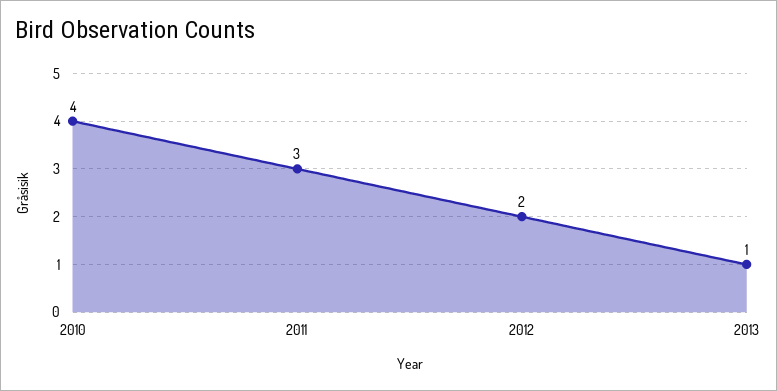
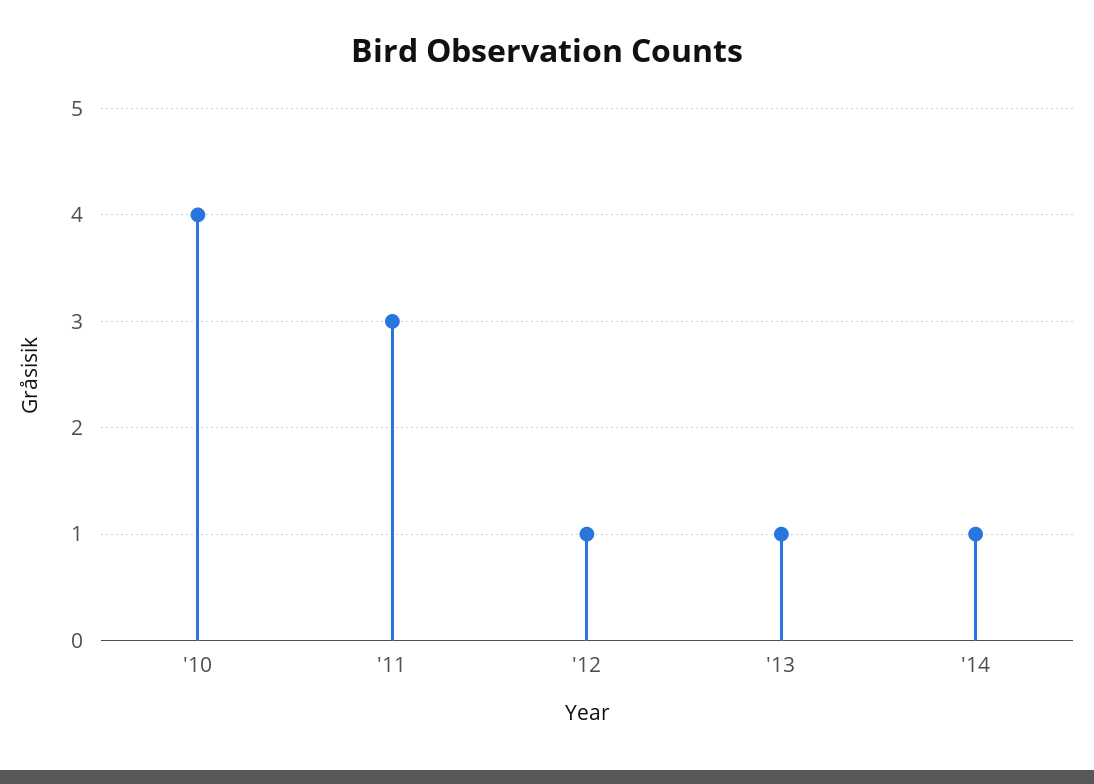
2012: 2 -> 1
'14: none -> 1

